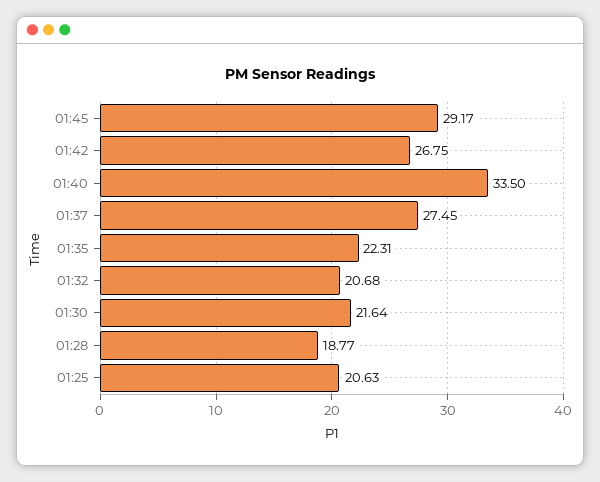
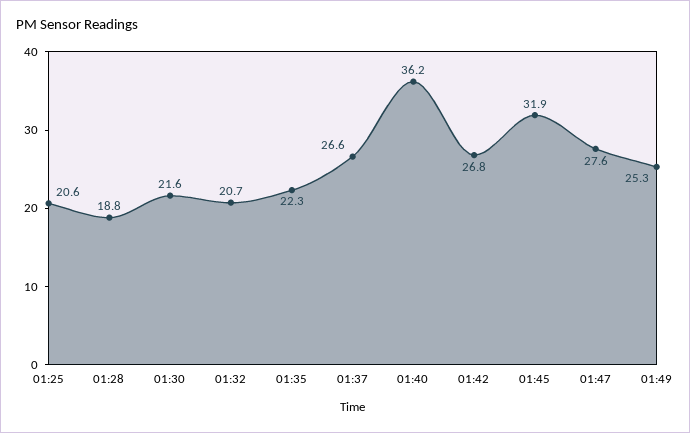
01:45: 29.17 -> 31.9
01:40: 33.5 -> 36.2
01:37: 27.45 -> 26.6
01:47: none -> 27.6
01:49: none -> 25.3

